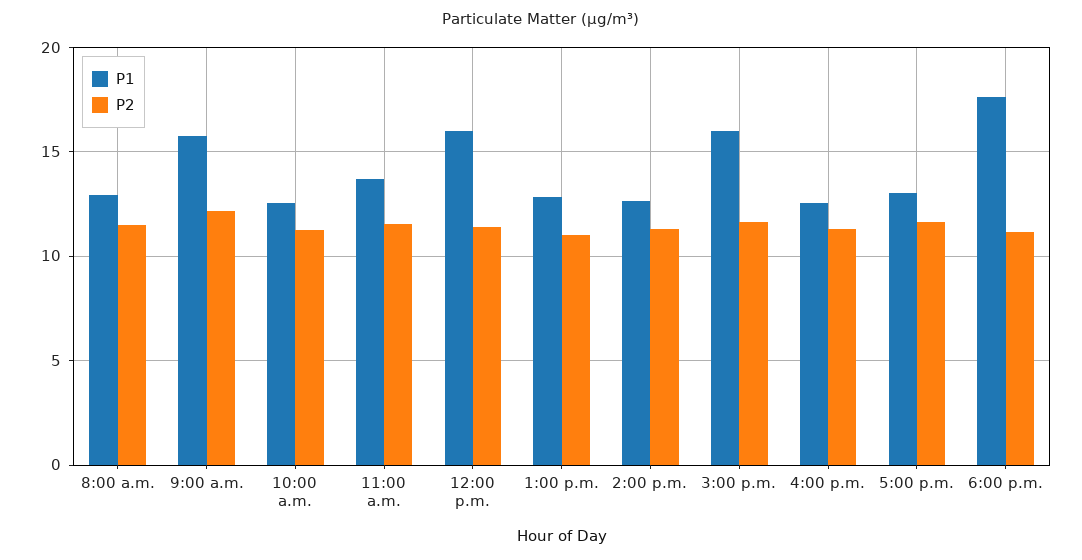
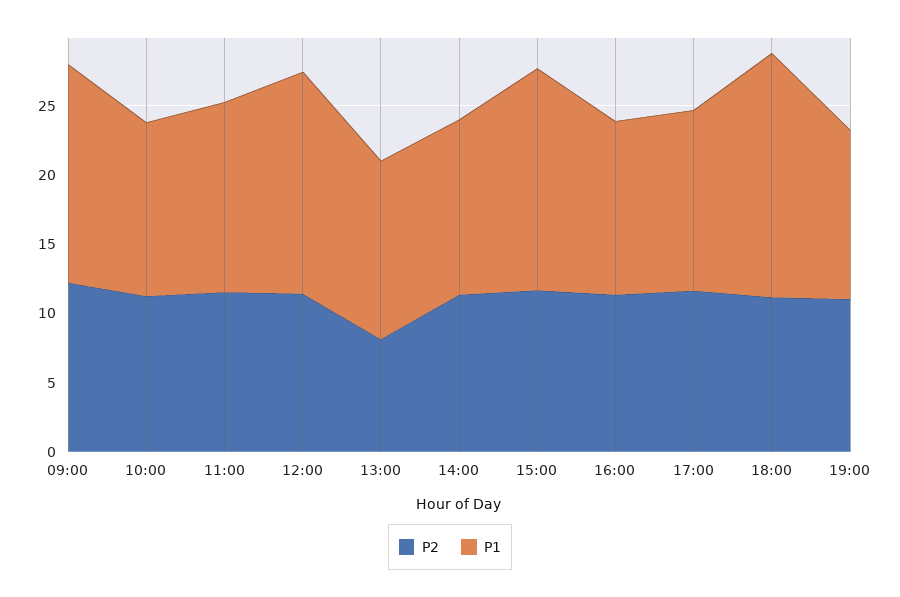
P1, 8:00 a.m.: 13 -> none
P2, 8:00 a.m.: 11.5 -> none
P2, 1:00 p.m.: 11 -> 8
P2, 19:00: none -> 11
P1, 19:00: none -> 12

